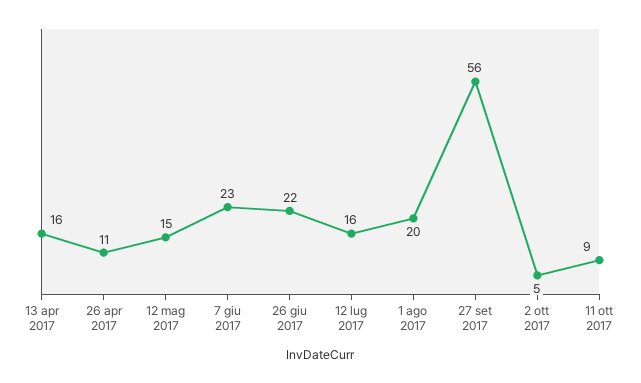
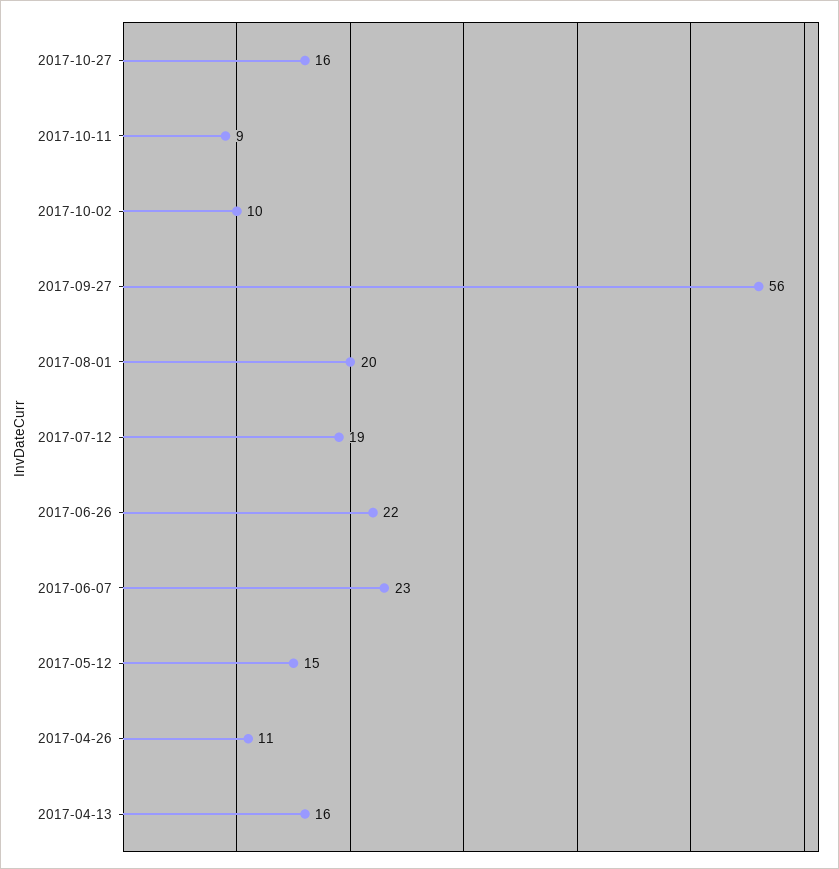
12 lug 2017: 16 -> 19
2 ott 2017: 5 -> 10
2017-10-27: none -> 16

